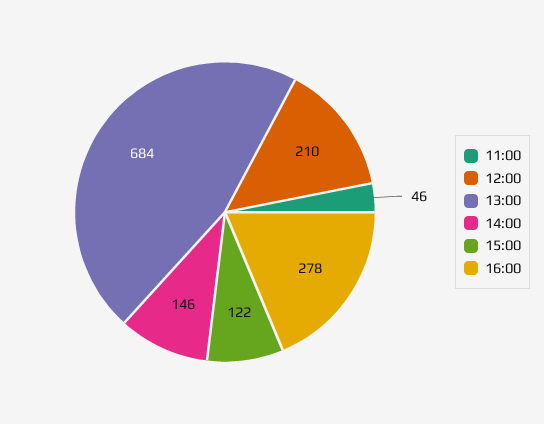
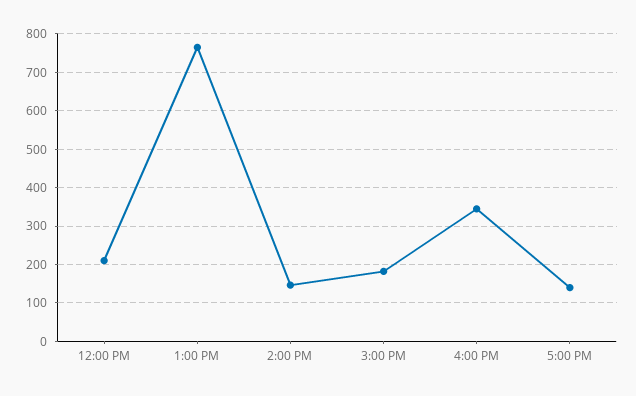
11:00: 46 -> none
13:00: 684 -> 760
15:00: 122 -> 180
16:00: 278 -> 340
5:00 PM: none -> 140

